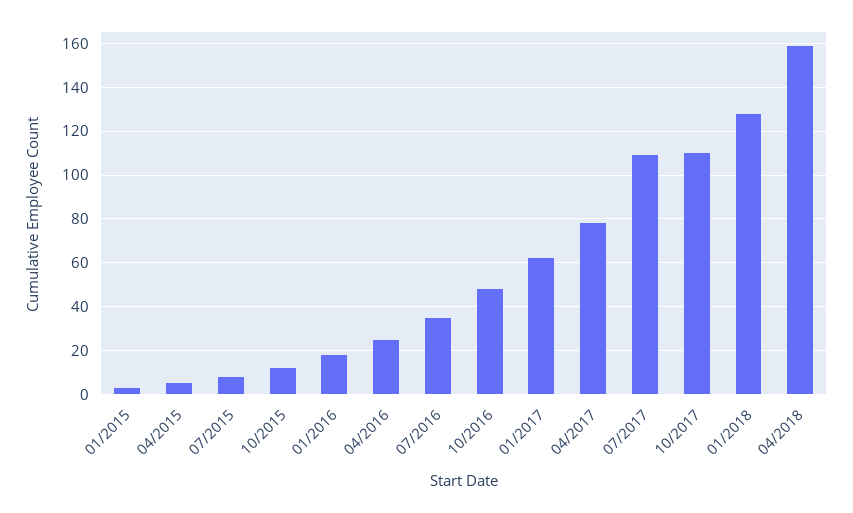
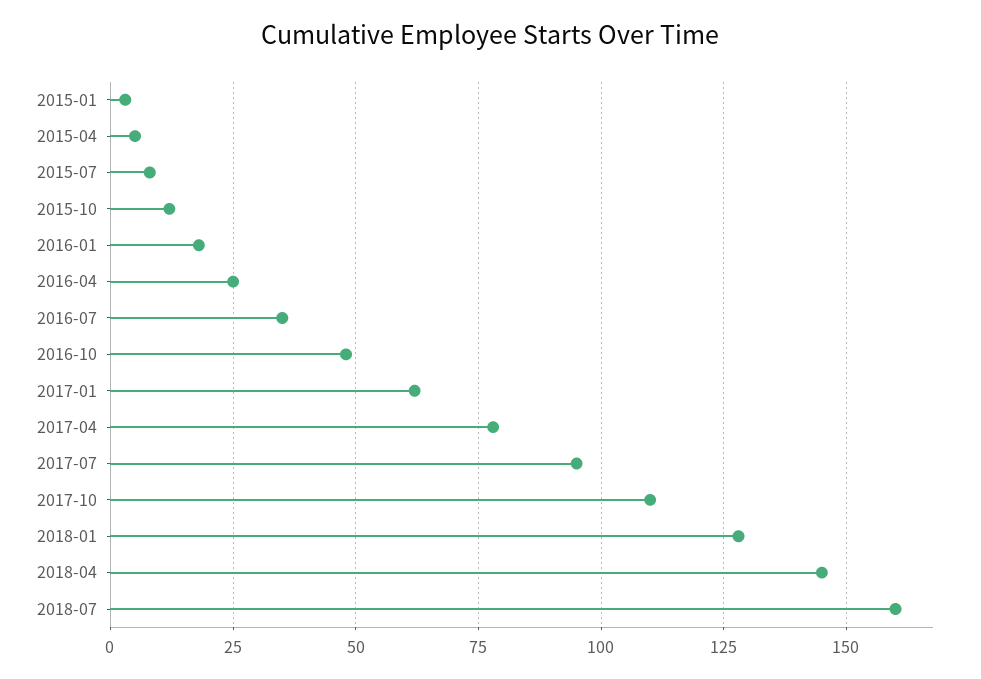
07/2017: 110 -> 95
04/2018: 160 -> 145
2018-07: none -> 160

